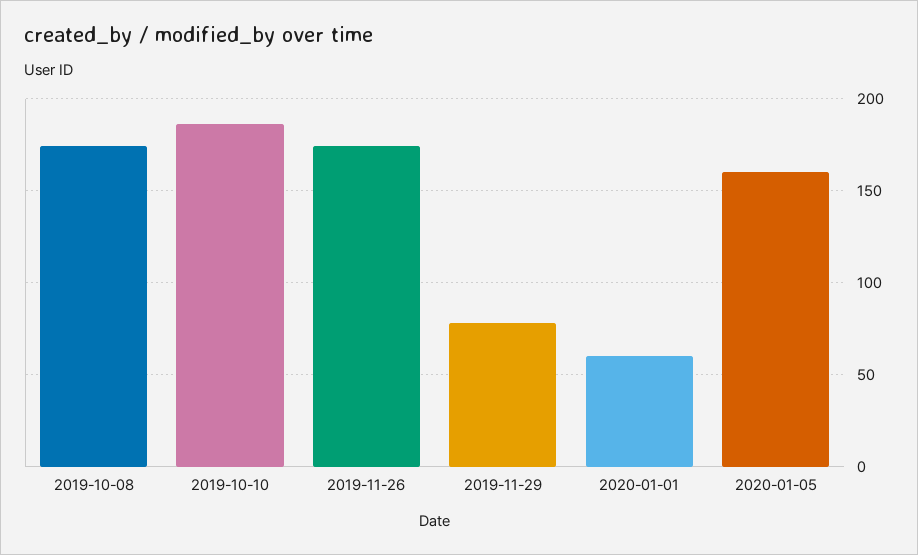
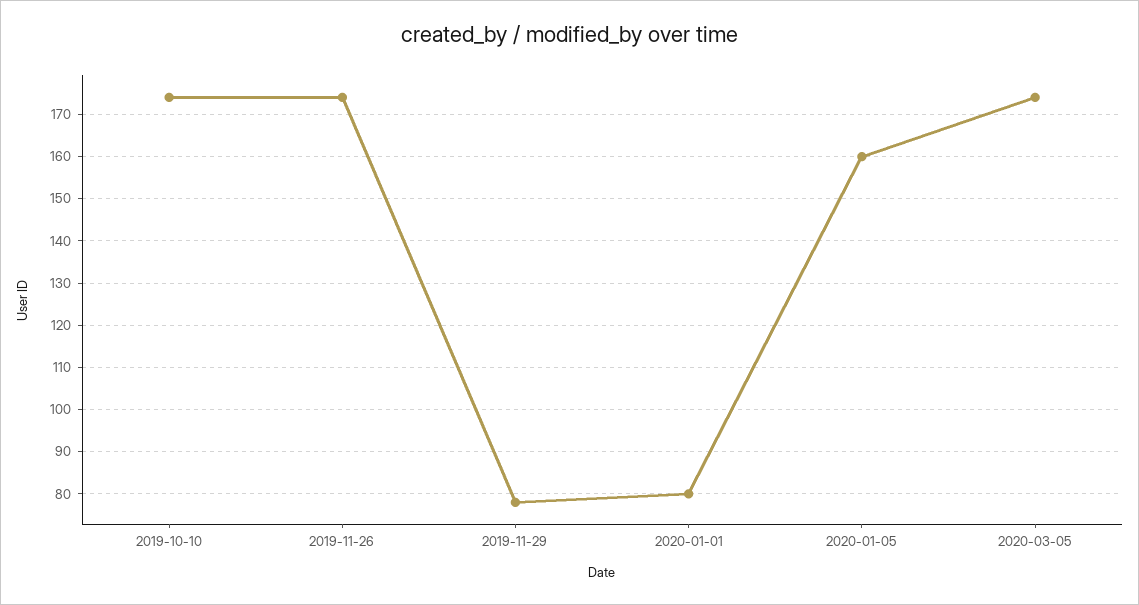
2019-10-08: 175 -> none
2019-10-10: 185 -> 175
2020-01-01: 60 -> 80
2020-03-05: none -> 175

